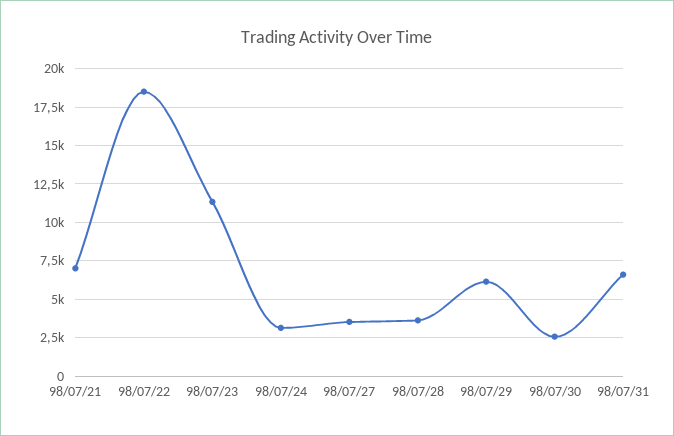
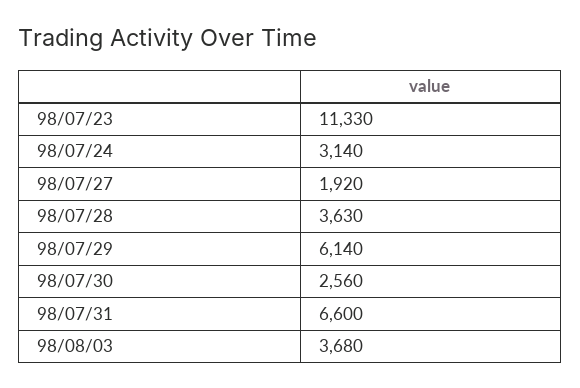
98/07/21: 7000 -> none
98/07/22: 18500 -> none
98/07/27: 3500 -> 1920
98/08/03: none -> 3680

